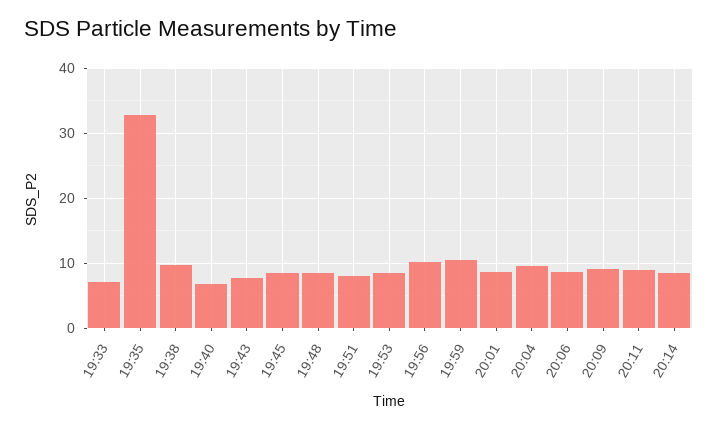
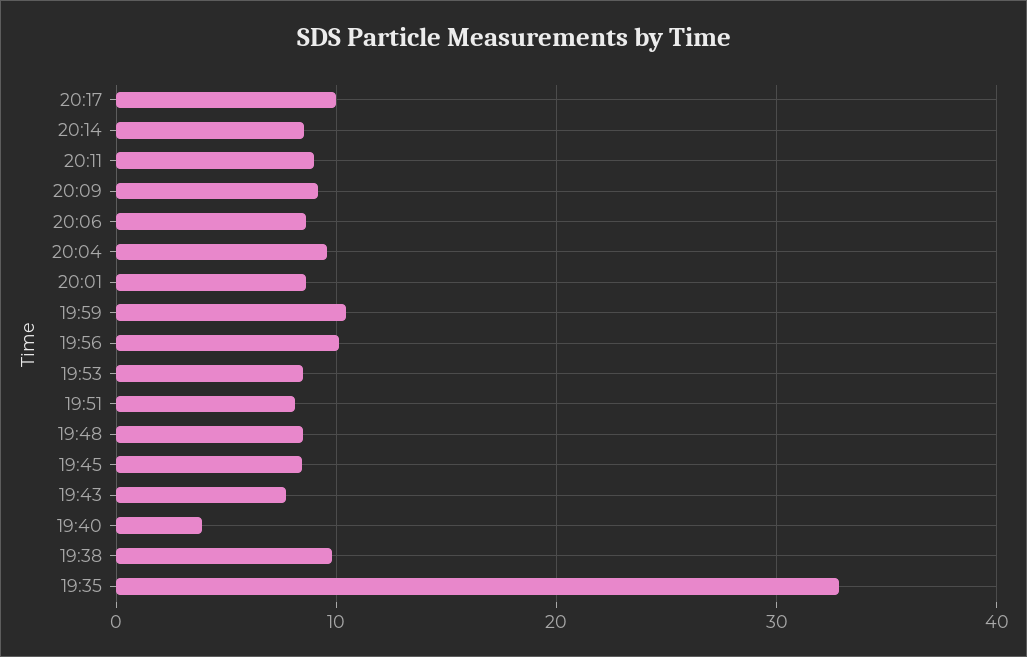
19:33: 7 -> none
19:40: 7 -> 4
20:17: none -> 10

